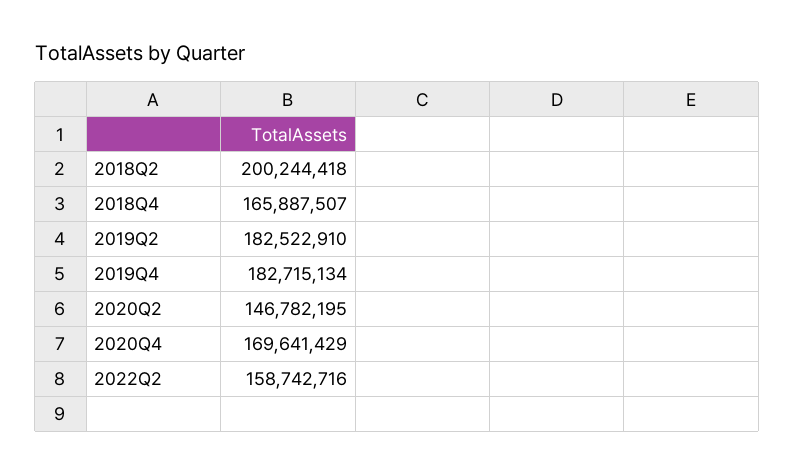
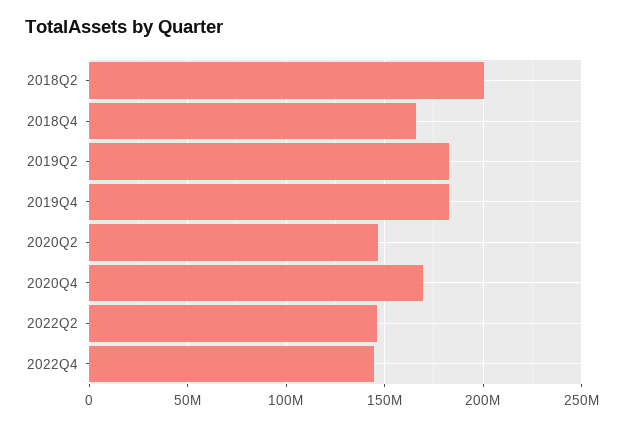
2022Q2: 158742716 -> 145000000
2022Q4: none -> 145000000

